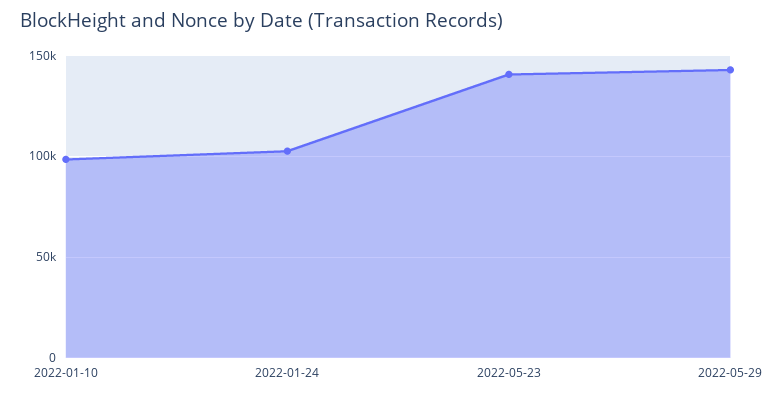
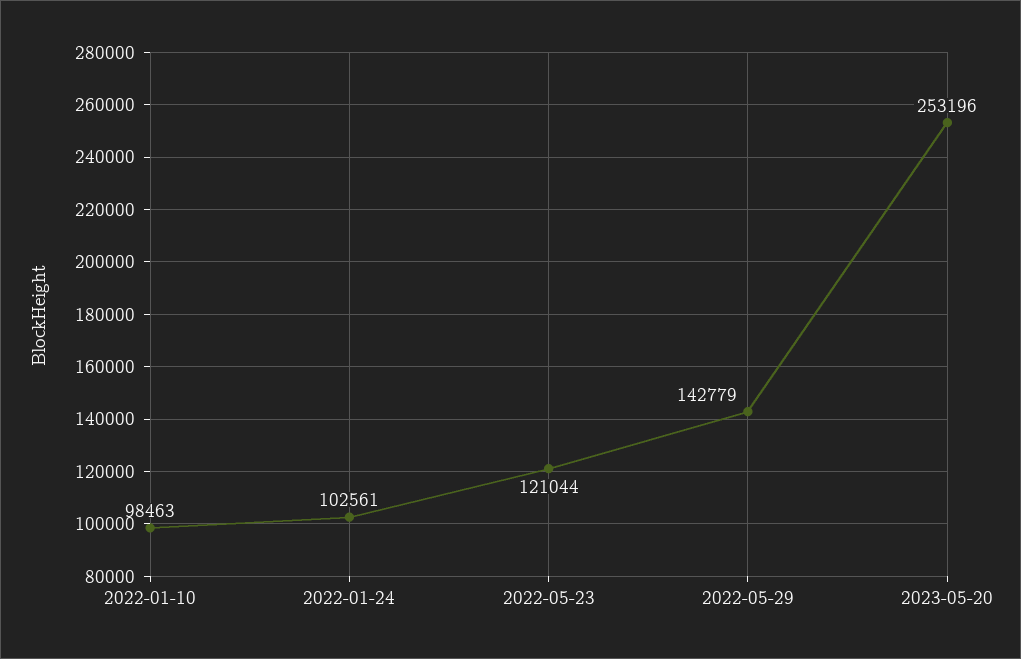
2022-05-23: 140000 -> 121044
2023-05-20: none -> 253196

